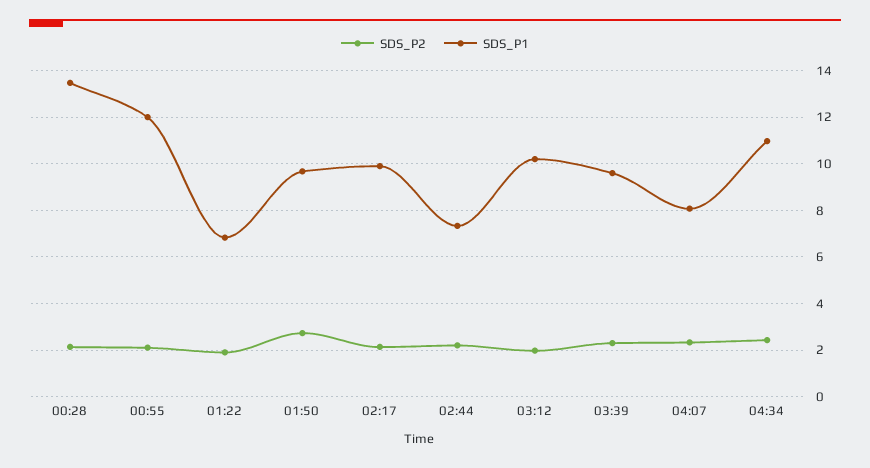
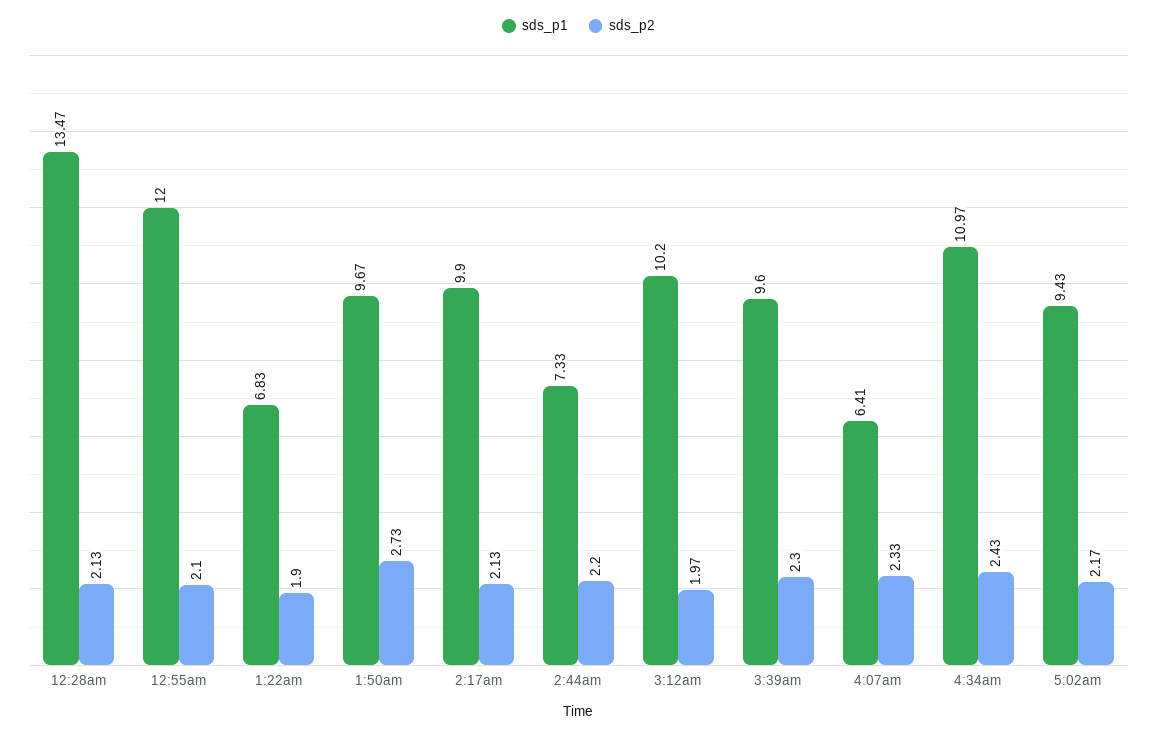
SDS_P1, 04:07: 8 -> 6.41
SDS_P1, 5:02am: none -> 9.43
SDS_P2, 5:02am: none -> 2.17

